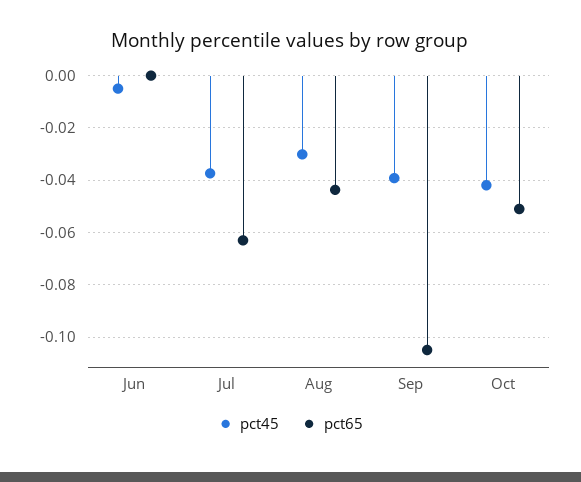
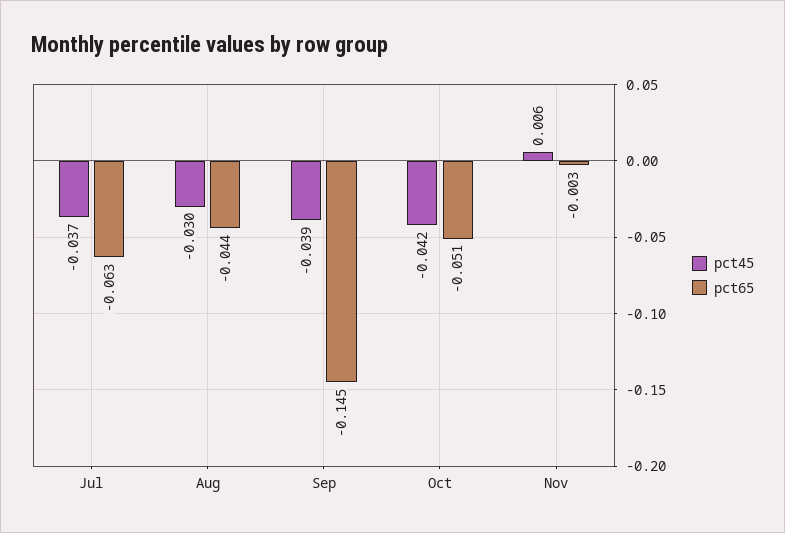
pct45, Jun: -0.005 -> none
pct65, Jun: 0 -> none
pct65, Sep: -0.105 -> -0.145
pct45, Nov: none -> 0.006
pct65, Nov: none -> -0.003

